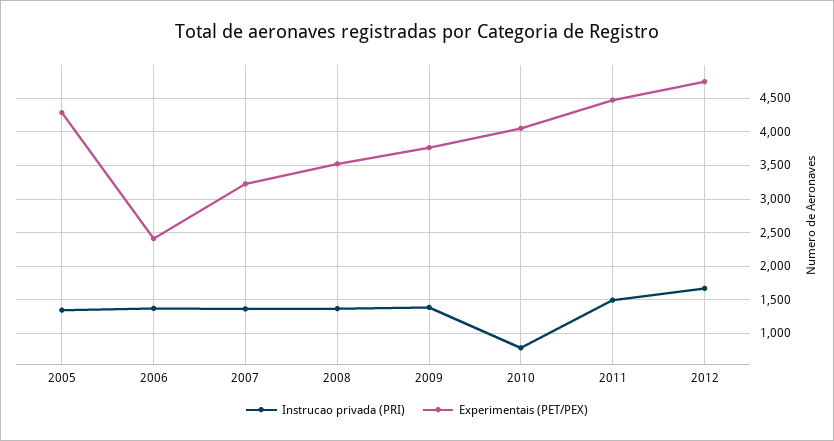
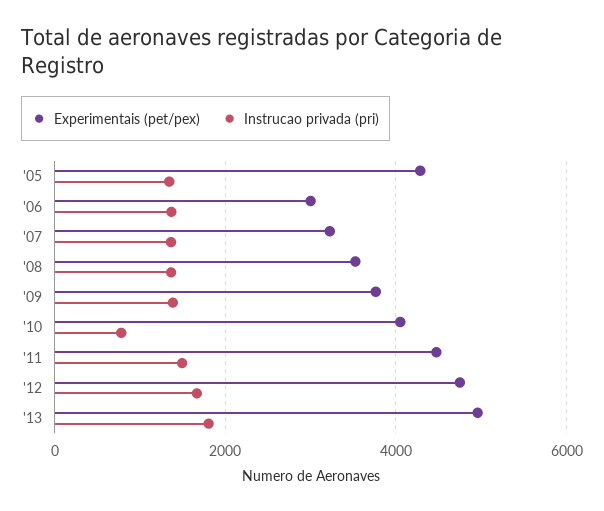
Experimentais (PET/PEX), 2006: 2400 -> 3000
Experimentais (PET/PEX), '13: none -> 5000
Instrucao privada (PRI), '13: none -> 1800

